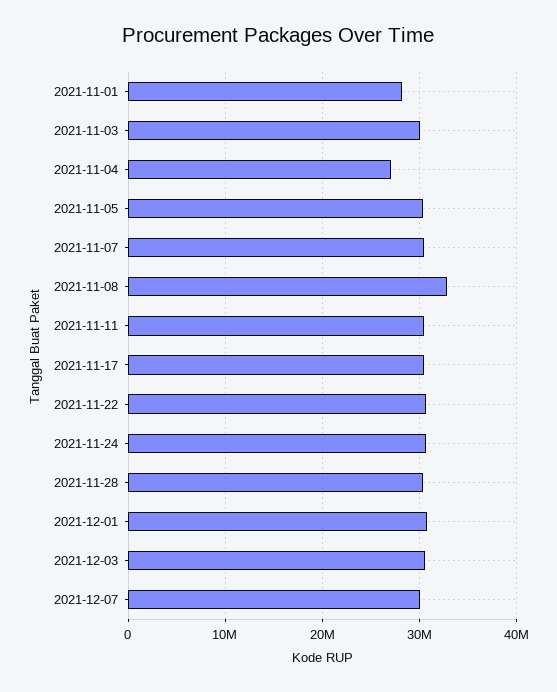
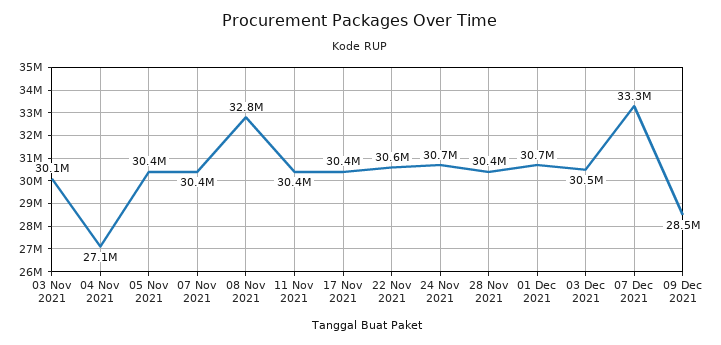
2021-11-01: 28000000 -> none
2021-12-07: 30000000 -> 33300000
09 Dec 2021: none -> 28500000

